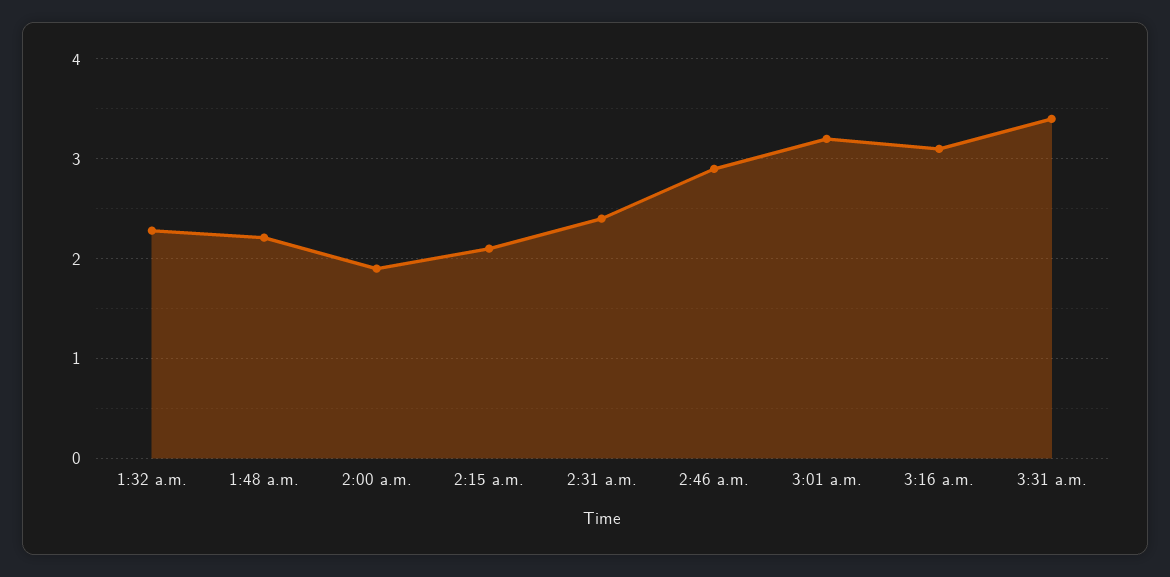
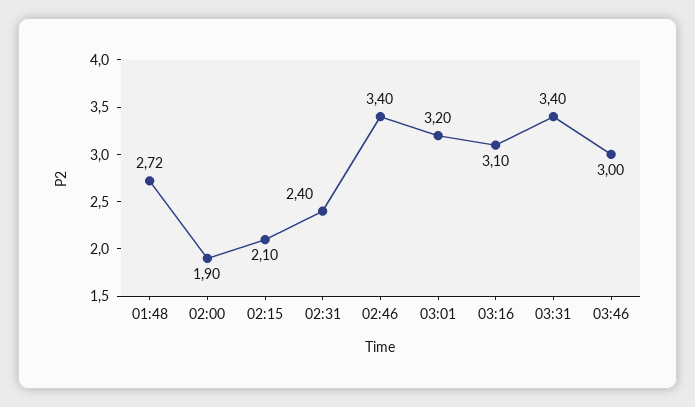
1:32 a.m.: 2.3 -> none
1:48 a.m.: 2.2 -> 2.72
2:46 a.m.: 2.9 -> 3.4
03:46: none -> 3

